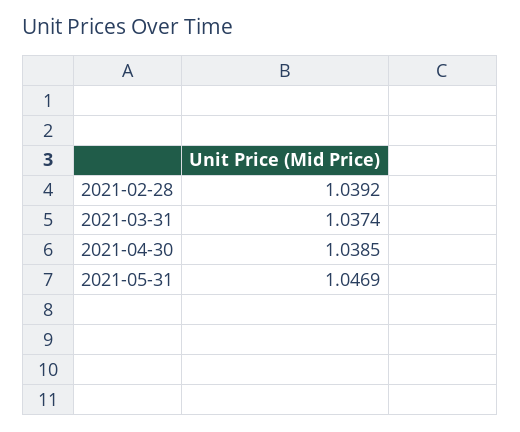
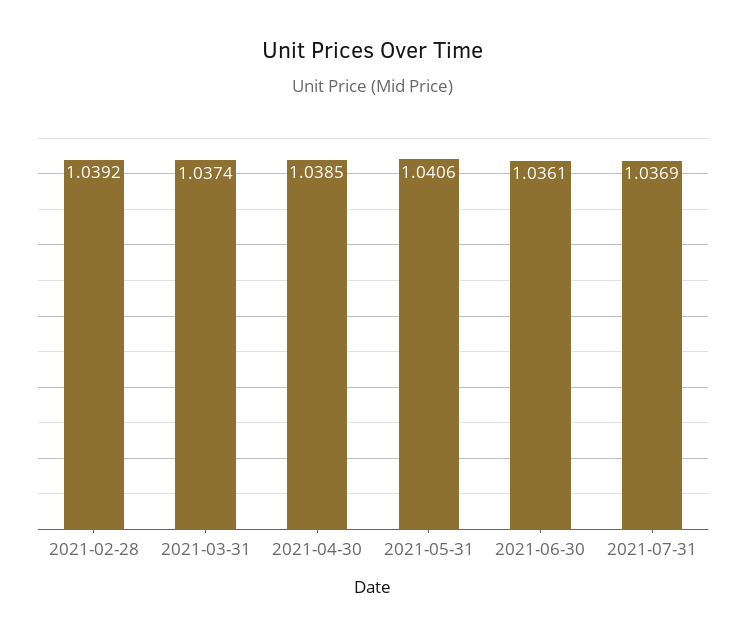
2021-05-31: 1.0469 -> 1.0406
2021-06-30: none -> 1.0361
2021-07-31: none -> 1.0369

